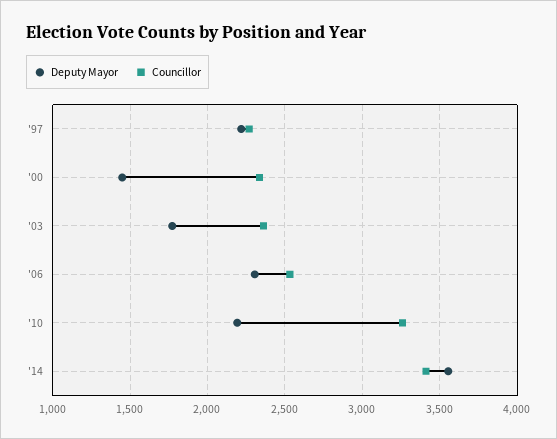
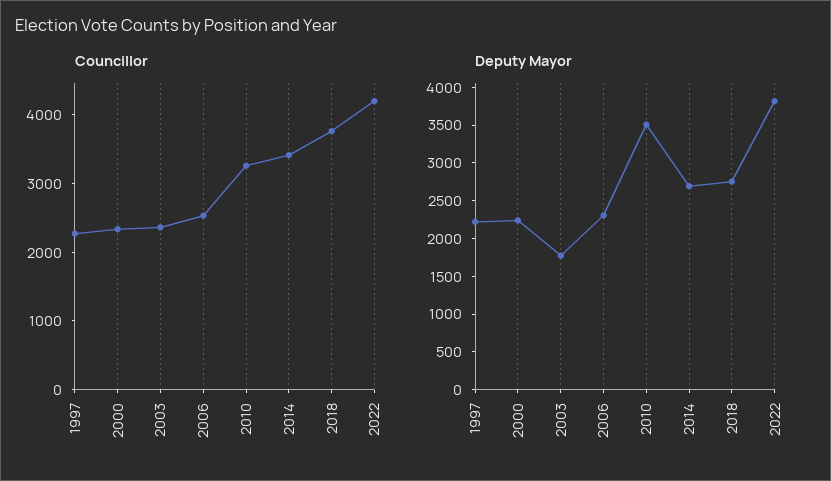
Deputy Mayor, '00: 1450 -> 2250
Deputy Mayor, '10: 2200 -> 3500
Deputy Mayor, '14: 3550 -> 2750
Councillor, 2018: none -> 3800
Councillor, 2022: none -> 4200
Deputy Mayor, 2018: none -> 2750
Deputy Mayor, 2022: none -> 3750

